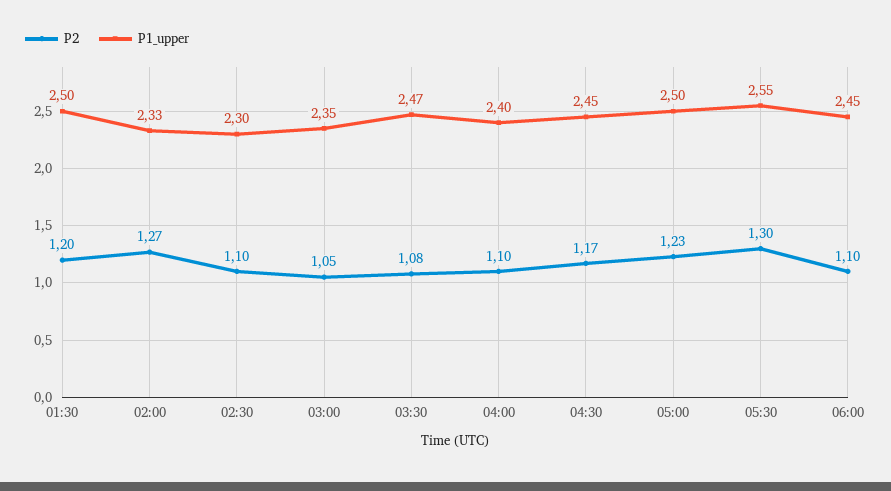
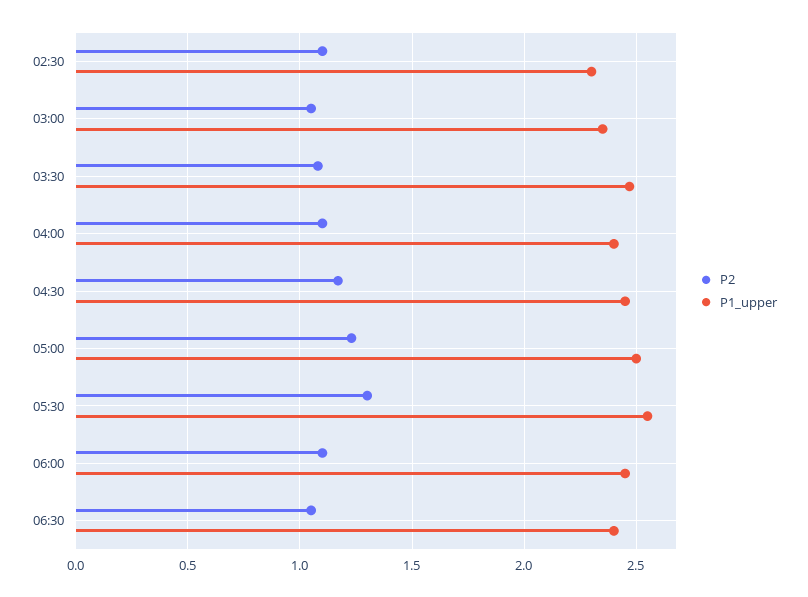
P2, 01:30: 1.2 -> none
P1_upper, 01:30: 2.5 -> none
P2, 02:00: 1.27 -> none
P1_upper, 02:00: 2.33 -> none
P2, 06:30: none -> 1.05
P1_upper, 06:30: none -> 2.4

